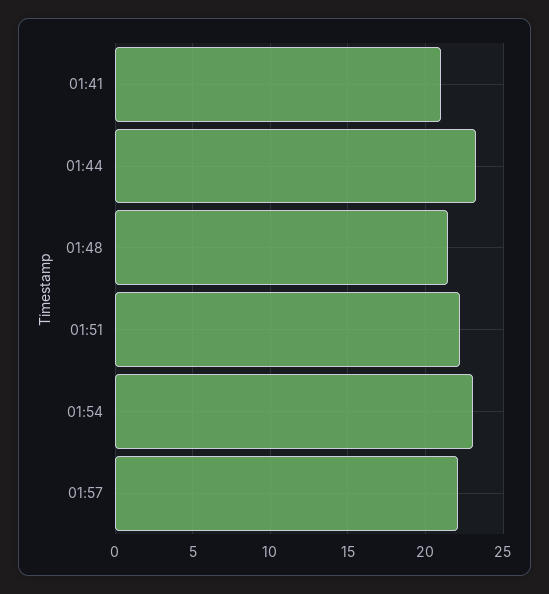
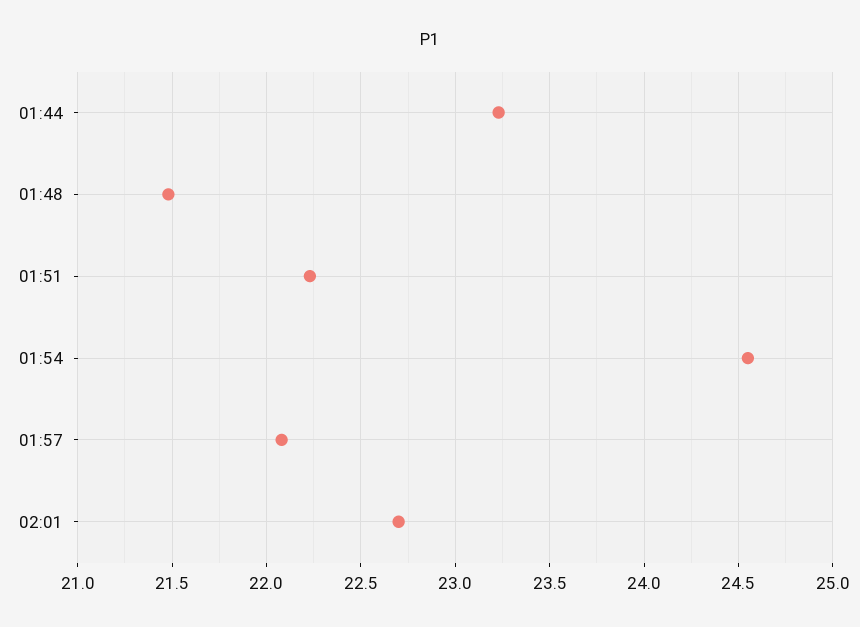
01:41: 21 -> none
01:54: 23 -> 24.55
02:01: none -> 22.7

